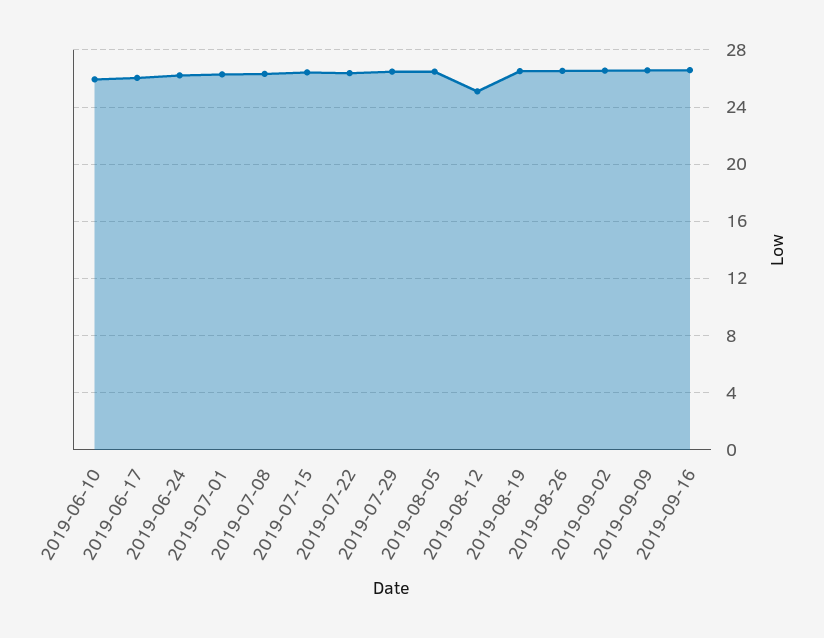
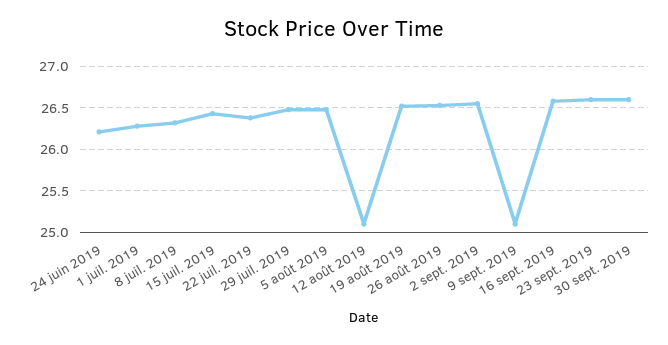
2019-06-10: 26 -> none
2019-06-17: 26 -> none
2019-09-09: 26.5 -> 25.1
23 sept. 2019: none -> 26.6
30 sept. 2019: none -> 26.6

